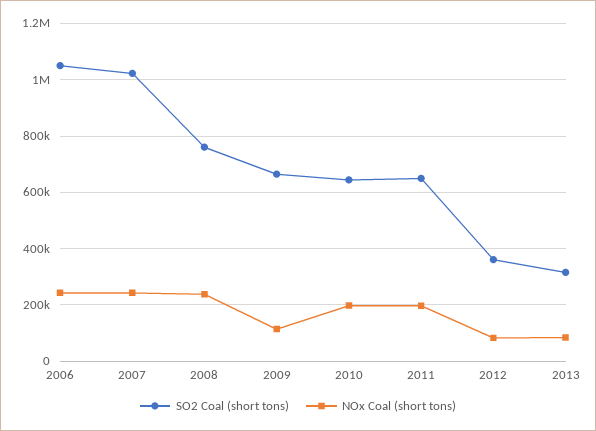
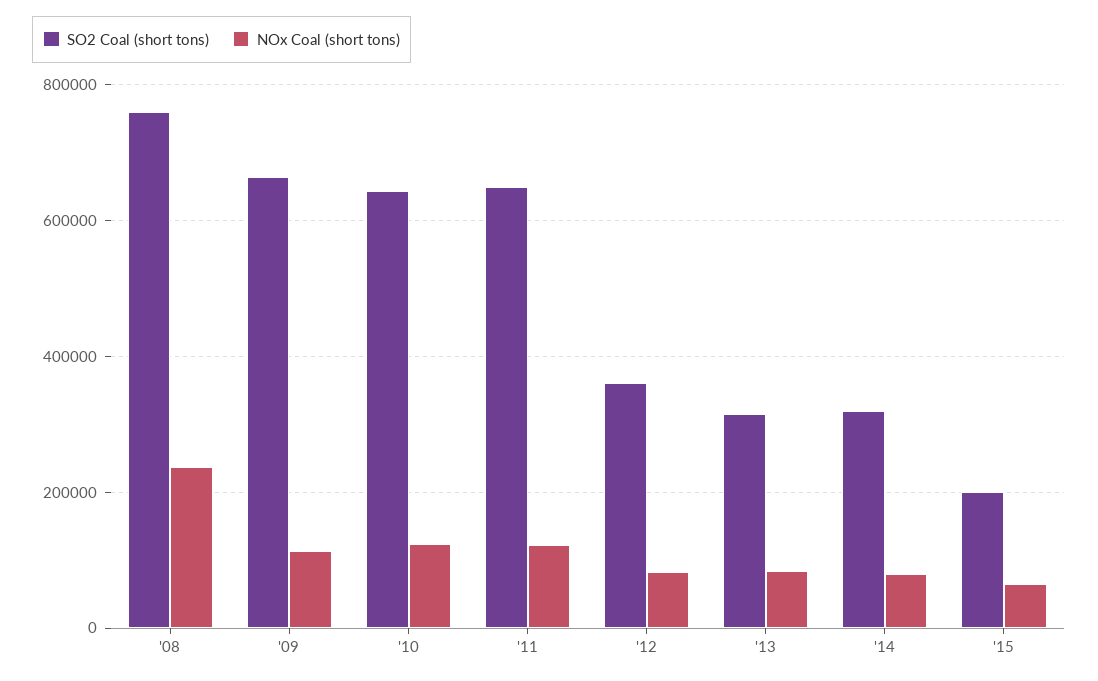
SO2 Coal (short tons), 2006: 1050000 -> none
NOx Coal (short tons), 2006: 250000 -> none
SO2 Coal (short tons), 2007: 1025000 -> none
NOx Coal (short tons), 2007: 250000 -> none
NOx Coal (short tons), 2010: 200000 -> 120000
NOx Coal (short tons), 2011: 200000 -> 120000
SO2 Coal (short tons), '14: none -> 320000
NOx Coal (short tons), '14: none -> 80000
SO2 Coal (short tons), '15: none -> 200000
NOx Coal (short tons), '15: none -> 60000

